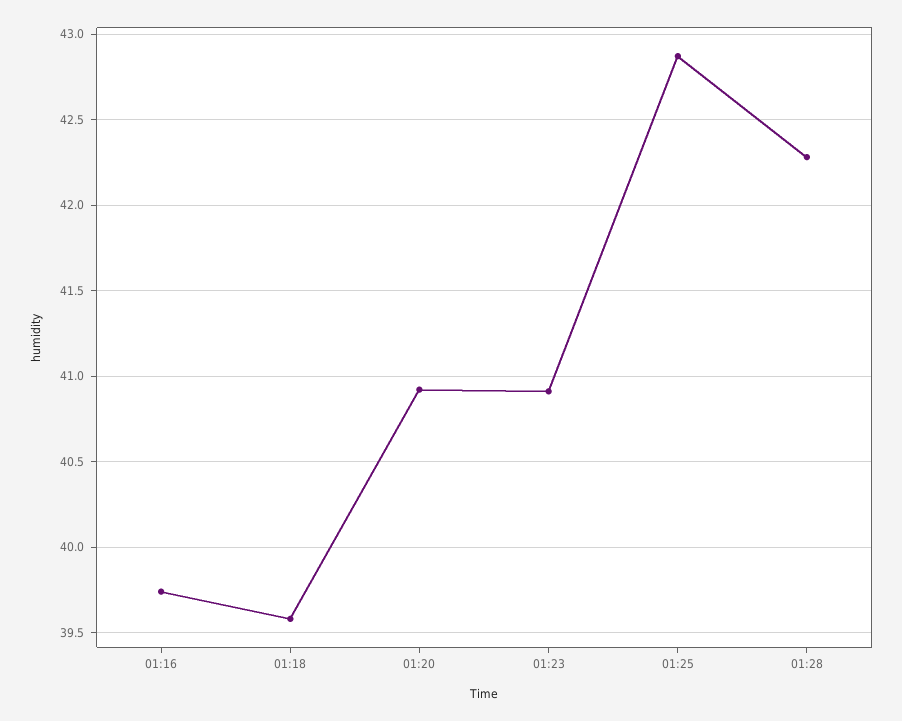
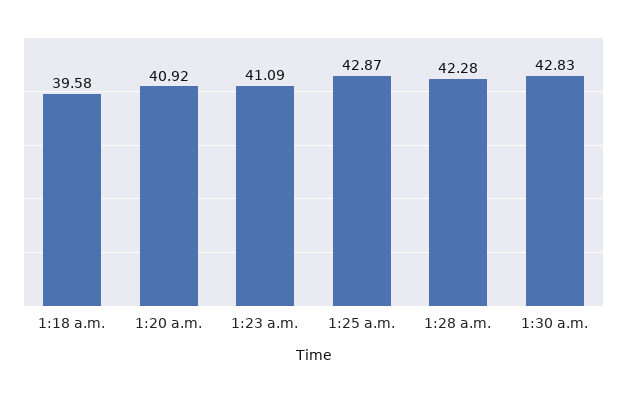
01:16: 39.75 -> none
01:23: 40.9 -> 41.09
1:30 a.m.: none -> 42.83

